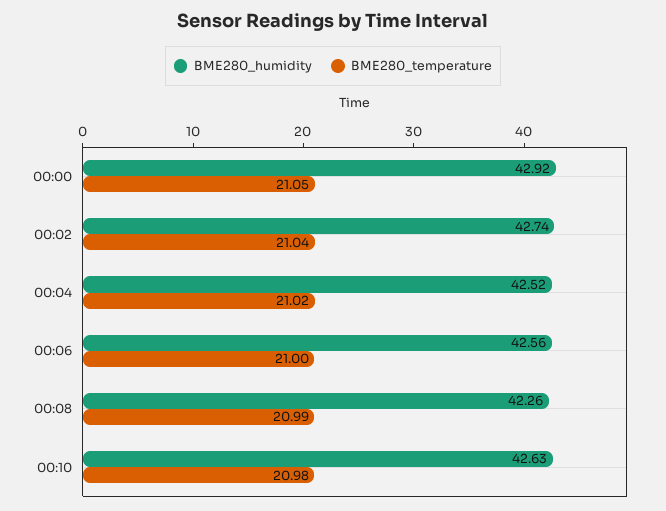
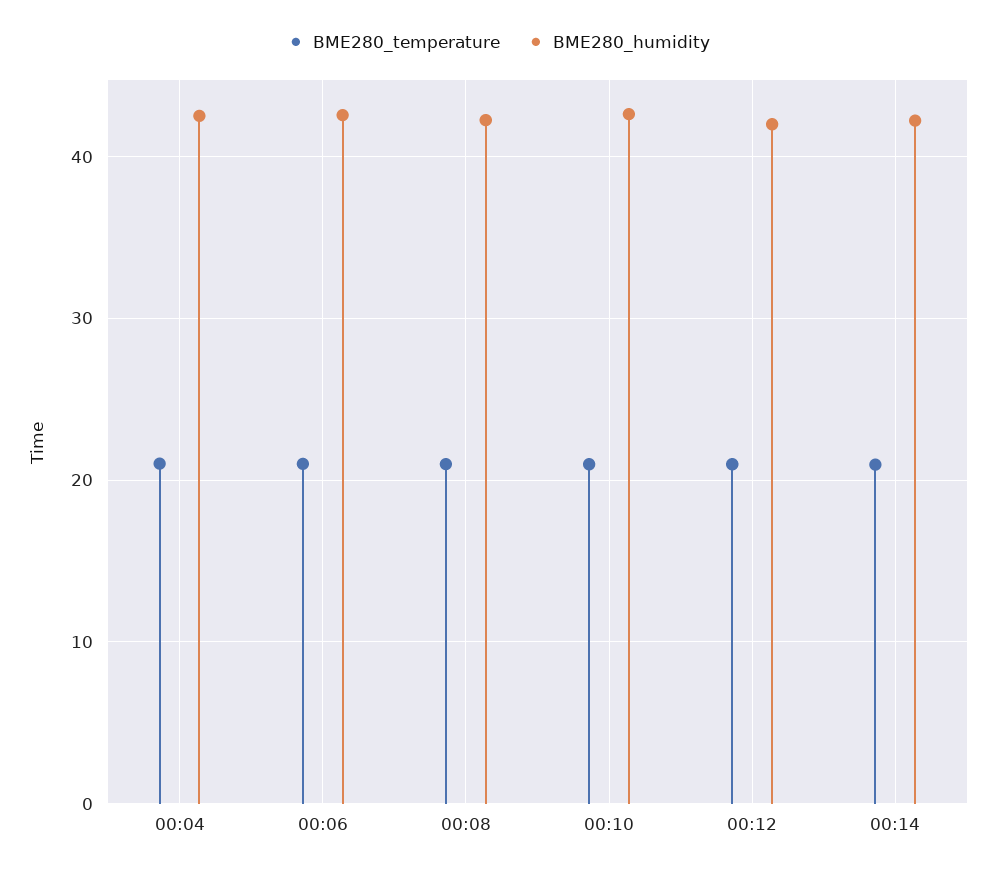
BME280_humidity, 00:00: 42.92 -> none
BME280_temperature, 00:00: 21.05 -> none
BME280_humidity, 00:02: 42.74 -> none
BME280_temperature, 00:02: 21.04 -> none
BME280_temperature, 00:12: none -> 21
BME280_humidity, 00:12: none -> 42
BME280_temperature, 00:14: none -> 21
BME280_humidity, 00:14: none -> 42

